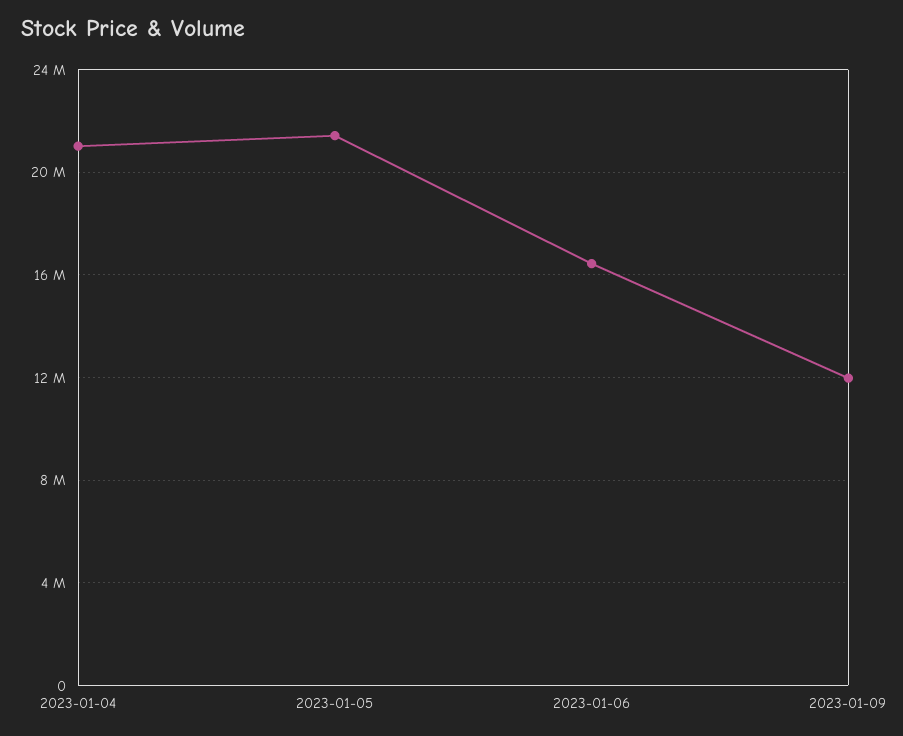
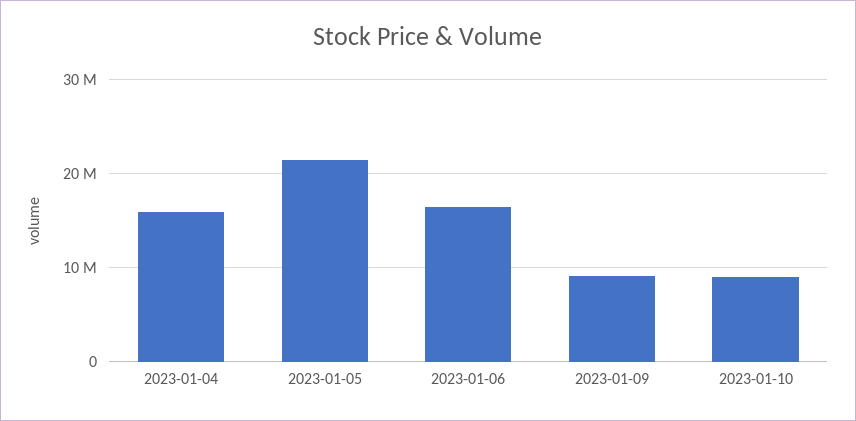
2023-01-04: 21000000 -> 16000000
2023-01-09: 12000000 -> 9000000
2023-01-10: none -> 9000000

